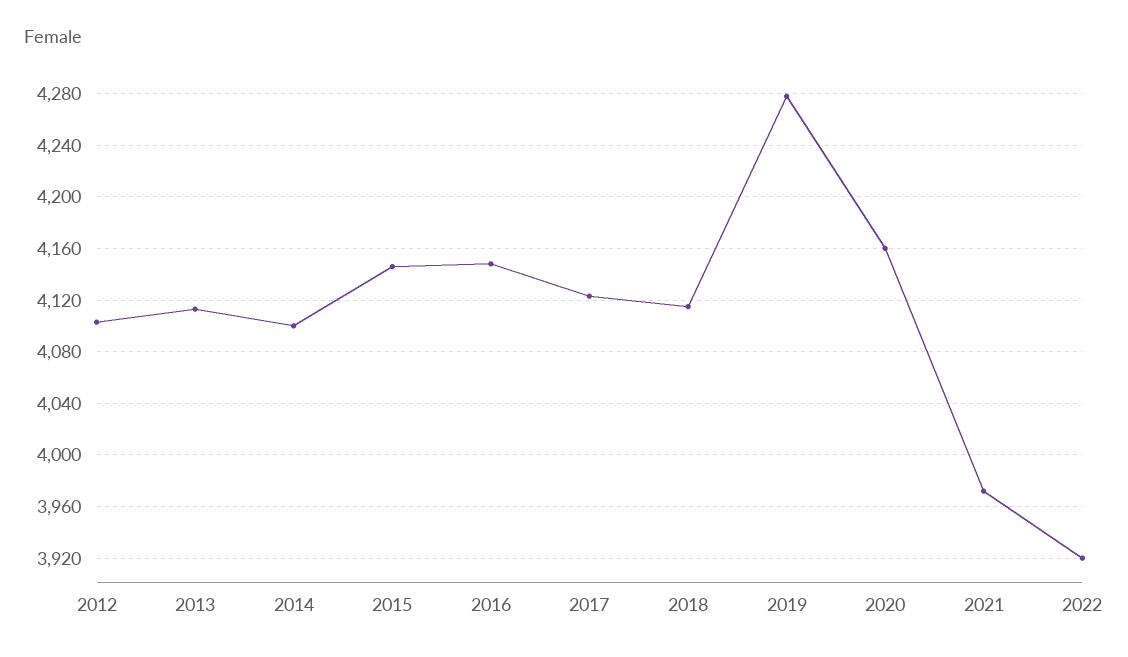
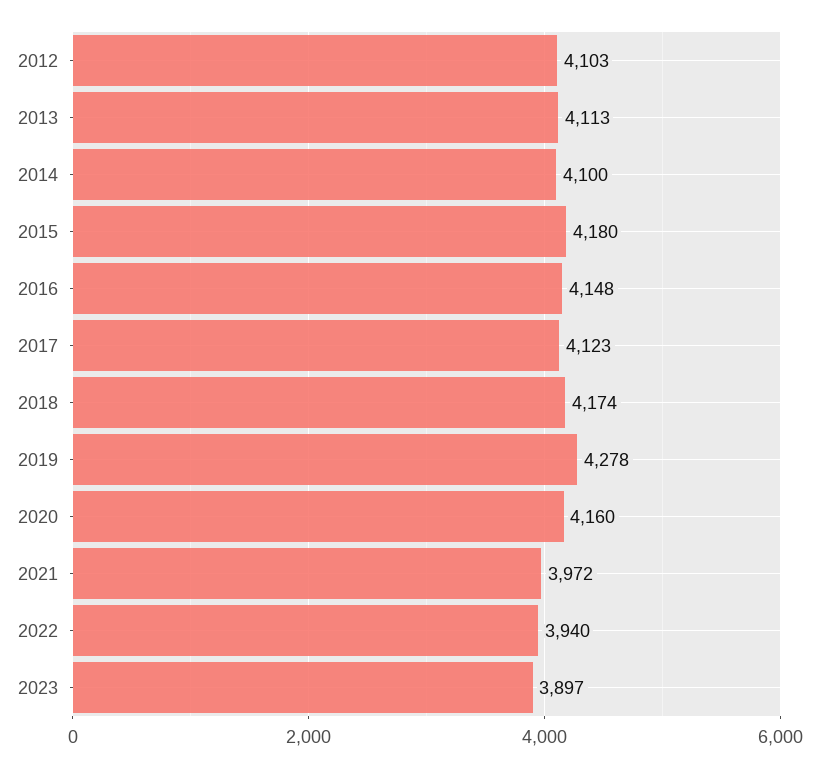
2015: 4145 -> 4180
2018: 4115 -> 4174
2022: 3920 -> 3940
2023: none -> 3897

